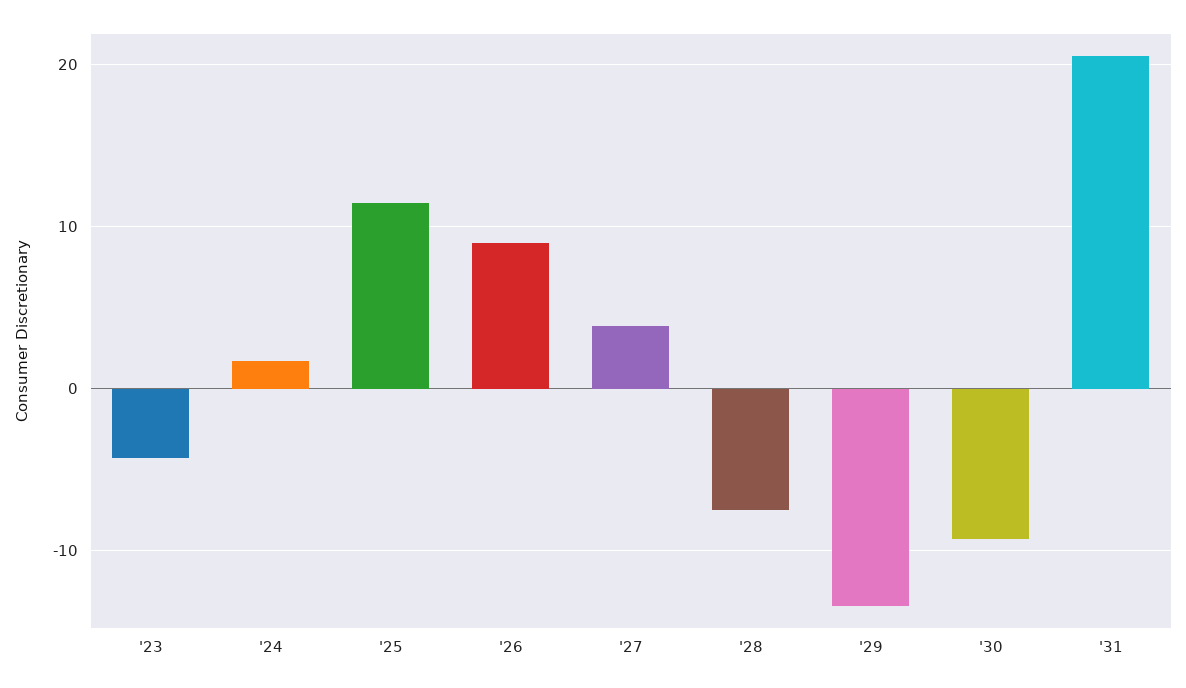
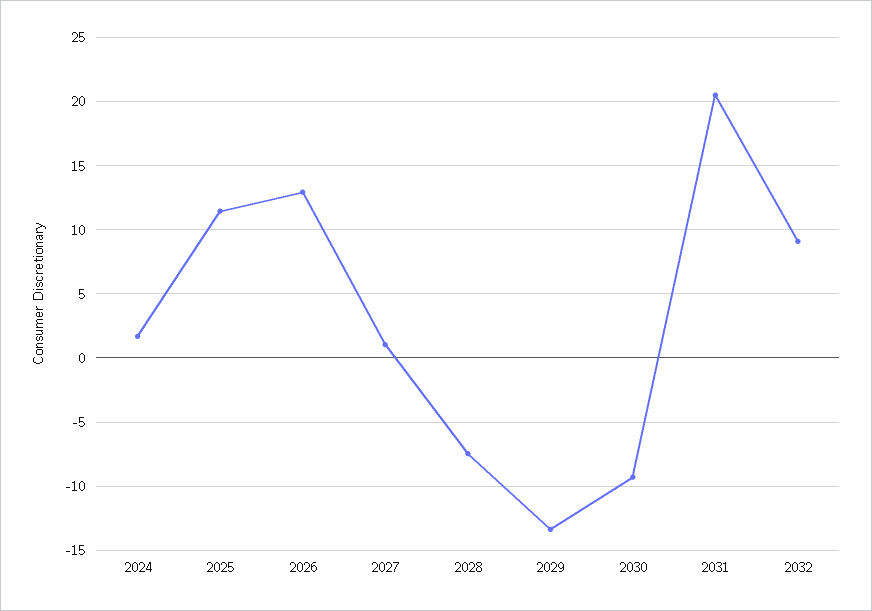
'23: -4 -> none
'26: 9 -> 13
'27: 4 -> 1
2032: none -> 9

